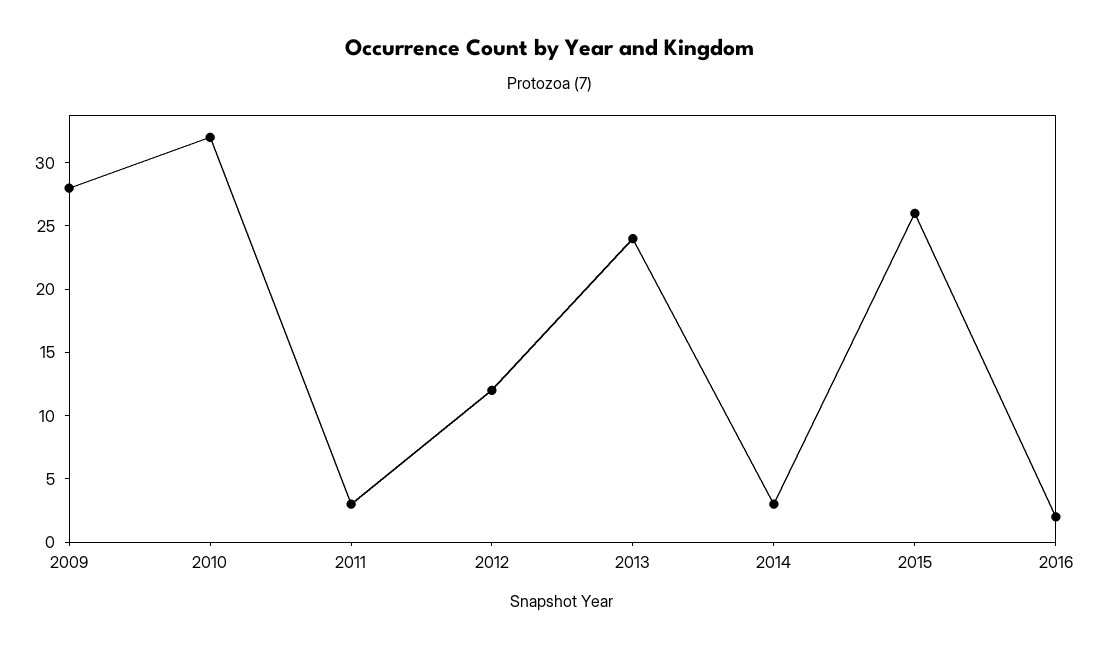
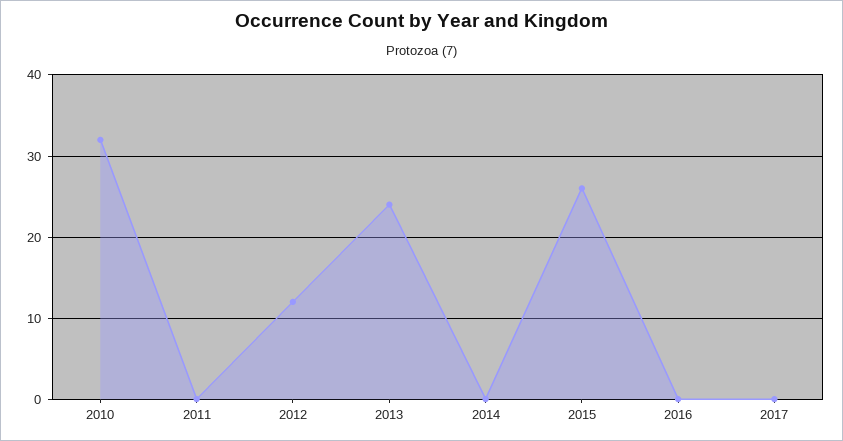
2009: 28 -> none
2011: 3 -> 0
2014: 3 -> 0
2016: 2 -> 0
2017: none -> 0

